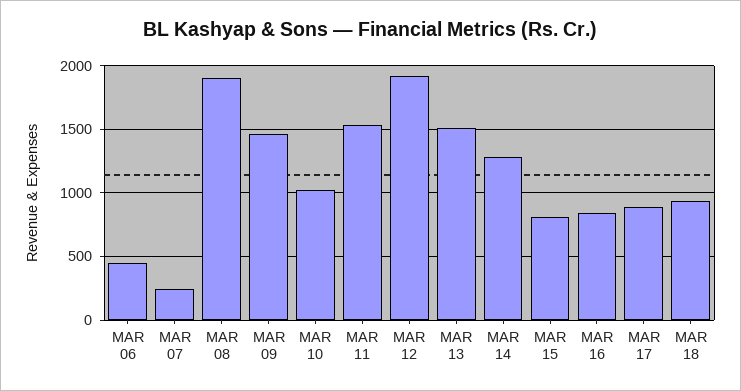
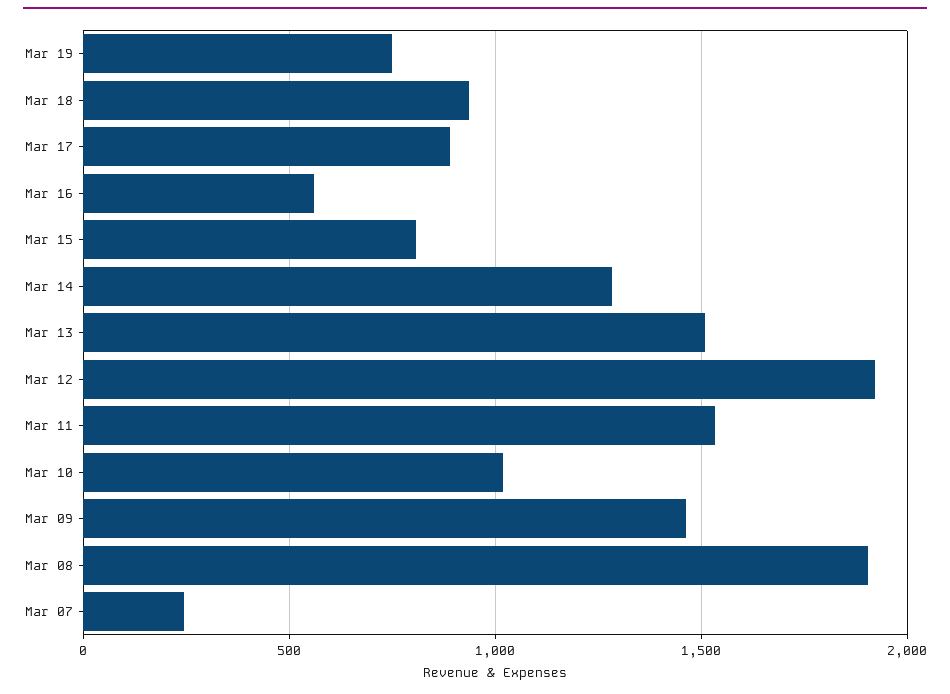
MAR 06: 450 -> none
MAR 16: 850 -> 550
Mar 19: none -> 750

